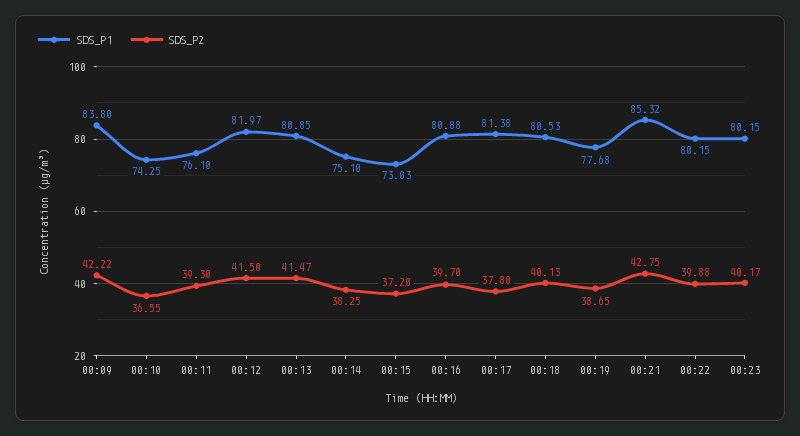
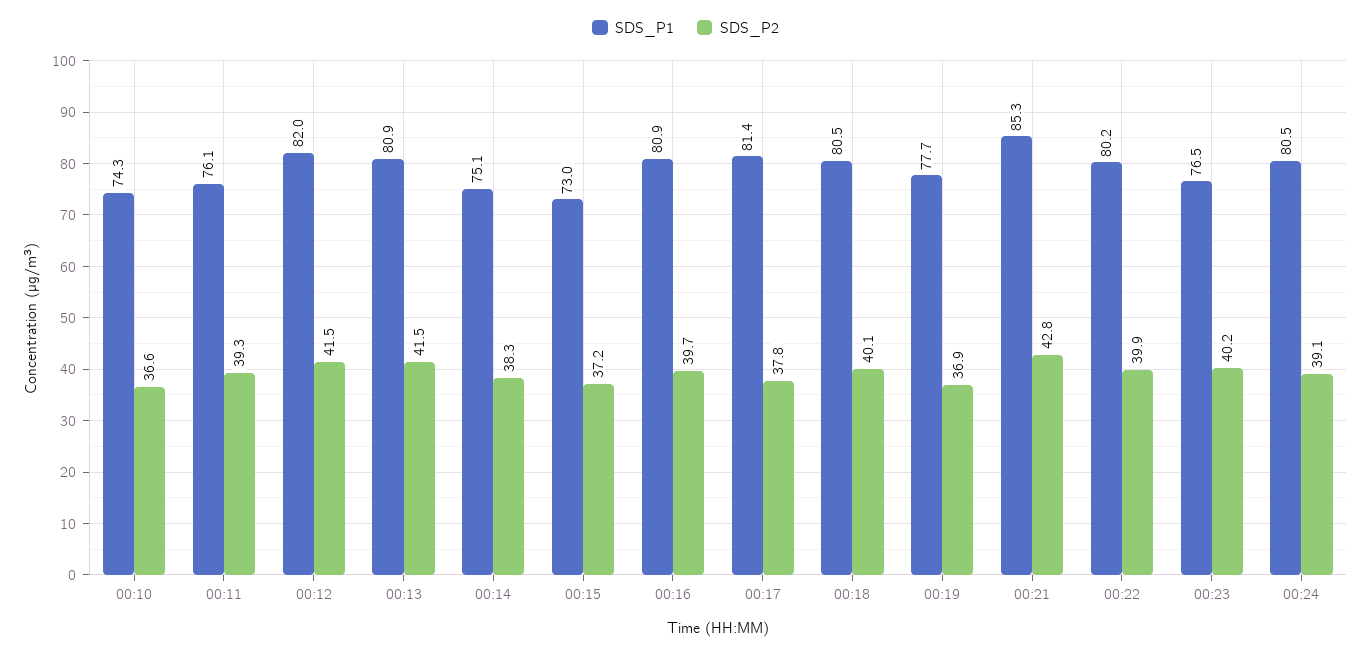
SDS_P1, 00:09: 83.8 -> none
SDS_P2, 00:09: 42.22 -> none
SDS_P2, 00:19: 38.65 -> 36.9
SDS_P1, 00:23: 80.15 -> 76.5
SDS_P1, 00:24: none -> 80.5
SDS_P2, 00:24: none -> 39.1

